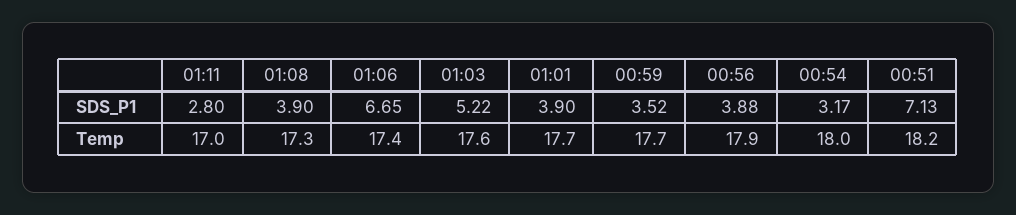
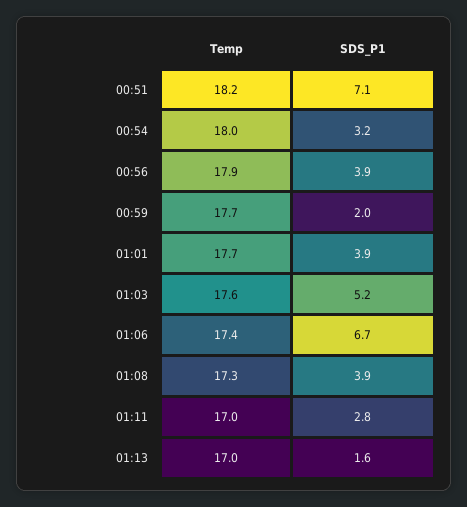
00:59, SDS_P1: 3.52 -> 2
01:13, Temp: none -> 17
01:13, SDS_P1: none -> 1.6

